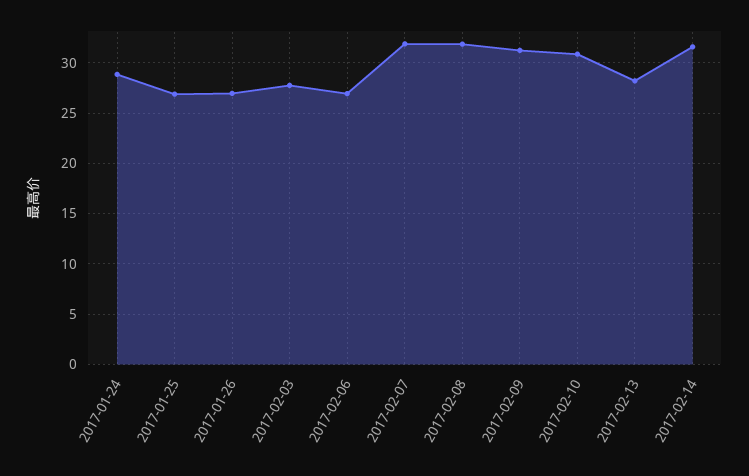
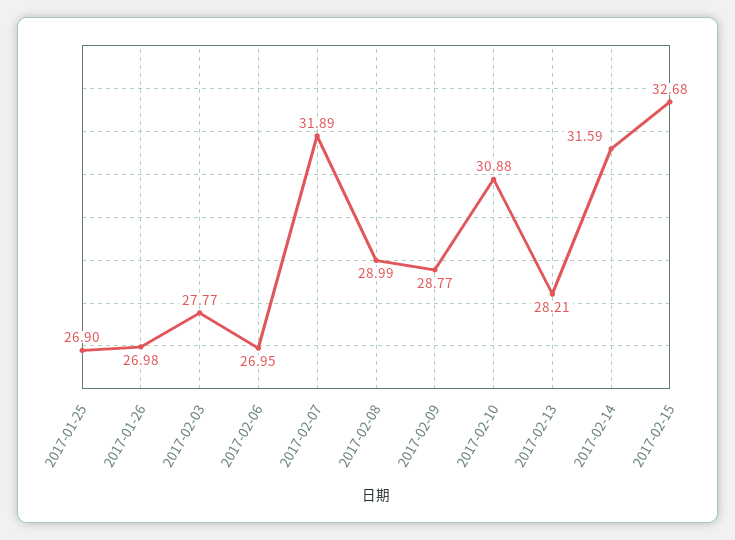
2017-01-24: 29 -> none
2017-02-08: 32 -> 28.99
2017-02-09: 31 -> 28.77
2017-02-15: none -> 32.68

